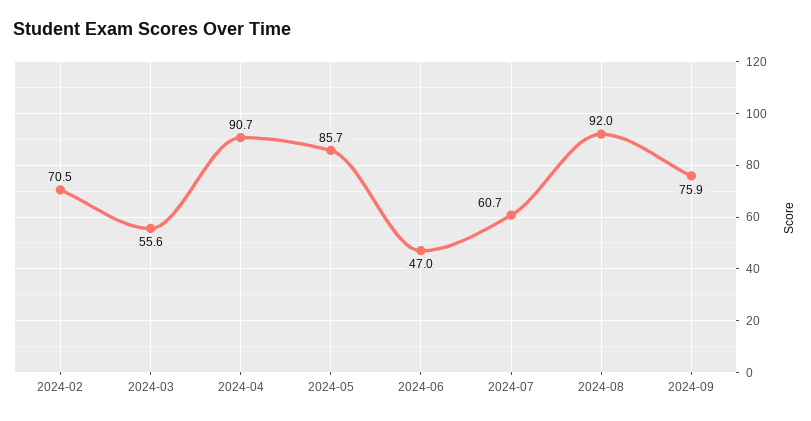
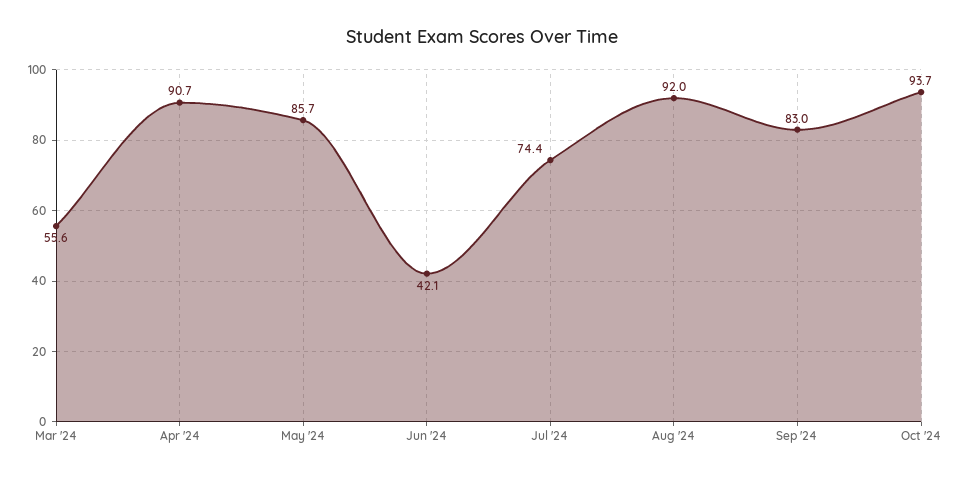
2024-02: 70.5 -> none
2024-06: 47 -> 42.1
2024-07: 60.7 -> 74.4
2024-09: 75.9 -> 83
Oct '24: none -> 93.7

